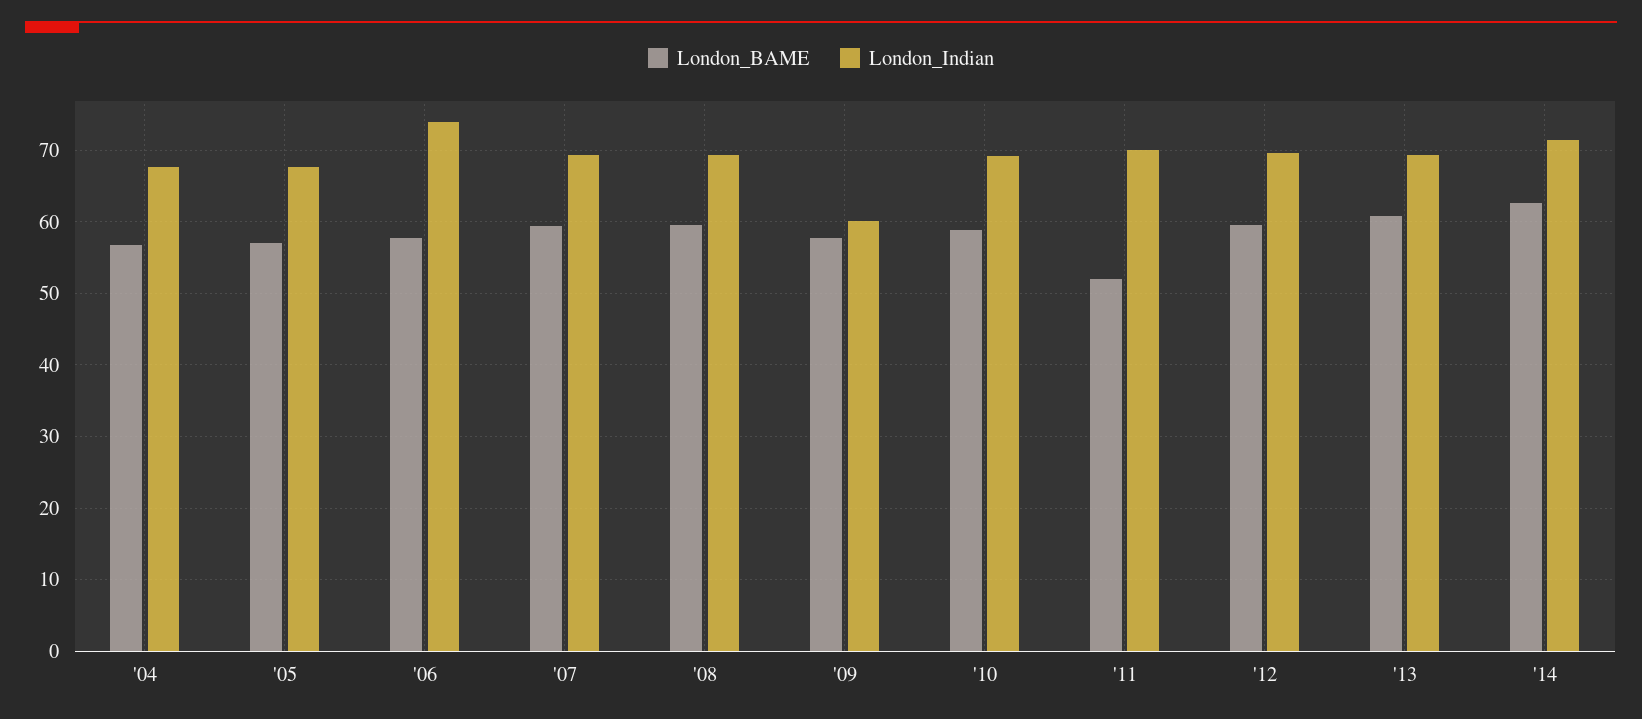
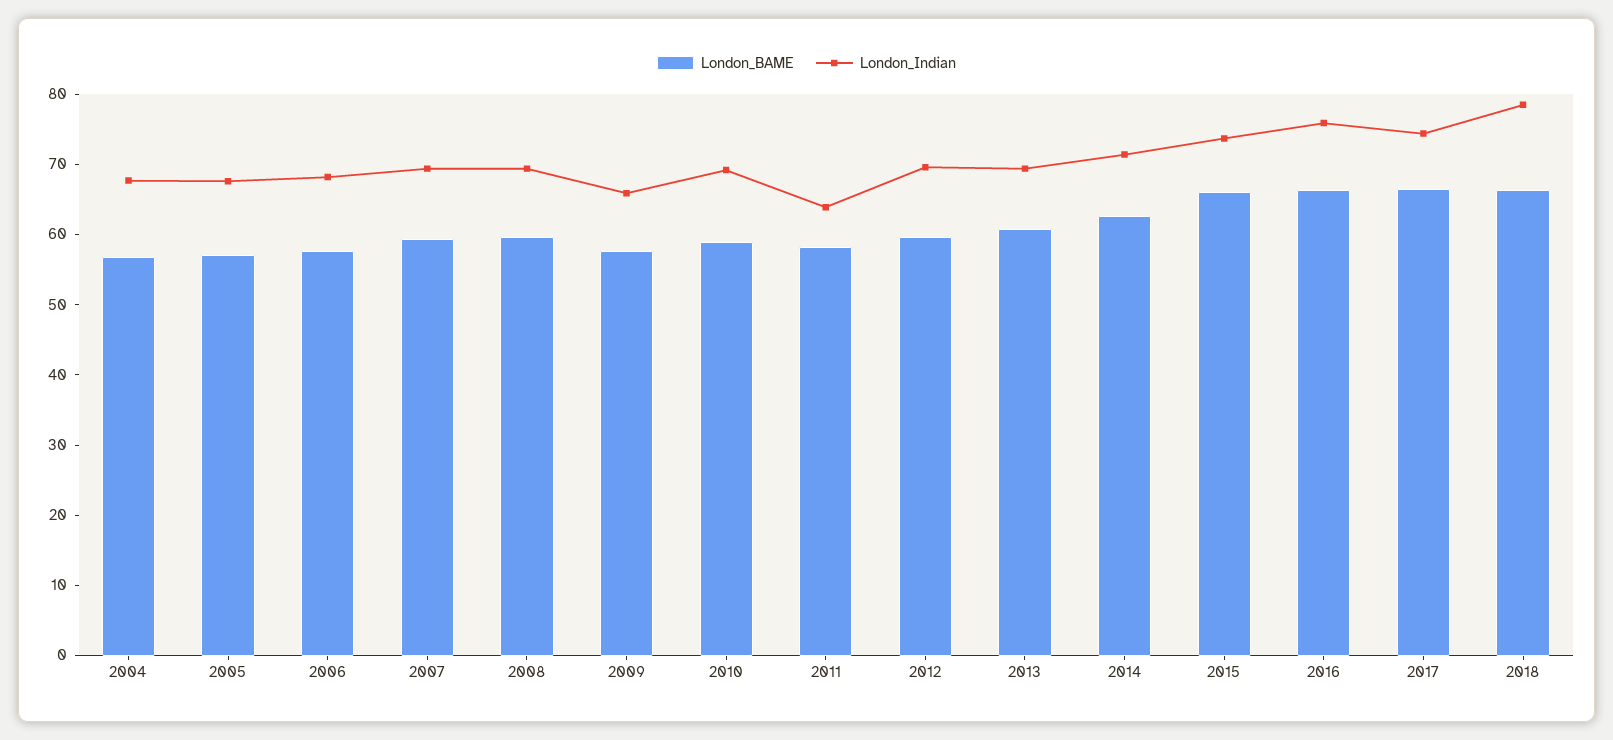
London_Indian, '06: 74 -> 68
London_Indian, '09: 60 -> 66
London_BAME, '11: 52 -> 58
London_Indian, '11: 70 -> 64
London_BAME, 2015: none -> 66
London_Indian, 2015: none -> 74
London_BAME, 2016: none -> 66
London_Indian, 2016: none -> 76
London_BAME, 2017: none -> 66
London_Indian, 2017: none -> 74
London_BAME, 2018: none -> 66
London_Indian, 2018: none -> 78

